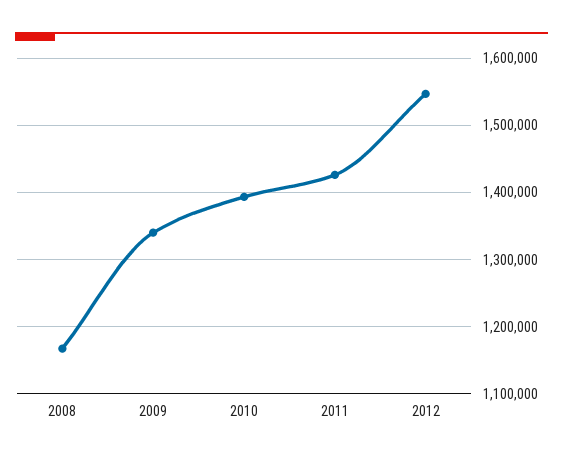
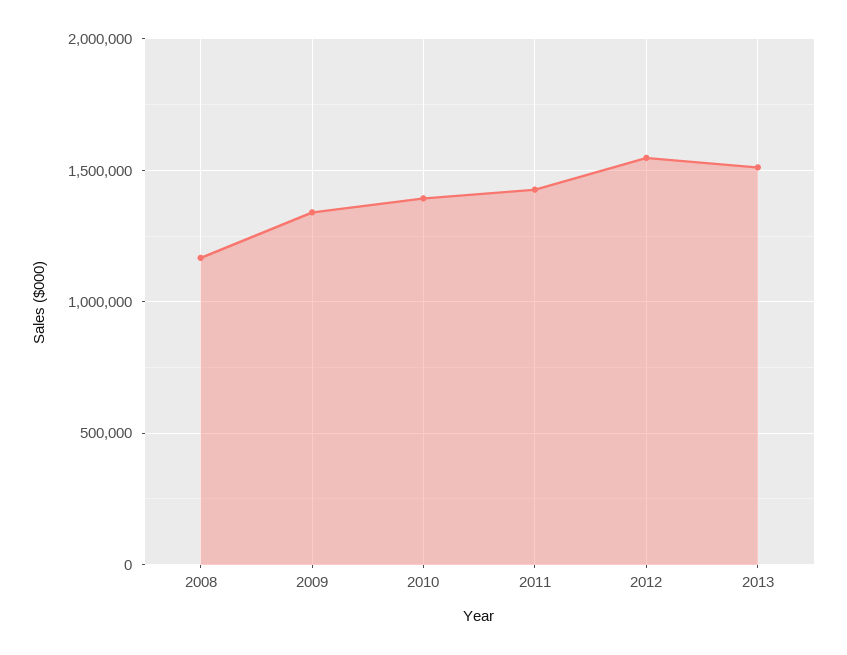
2013: none -> 1500000

